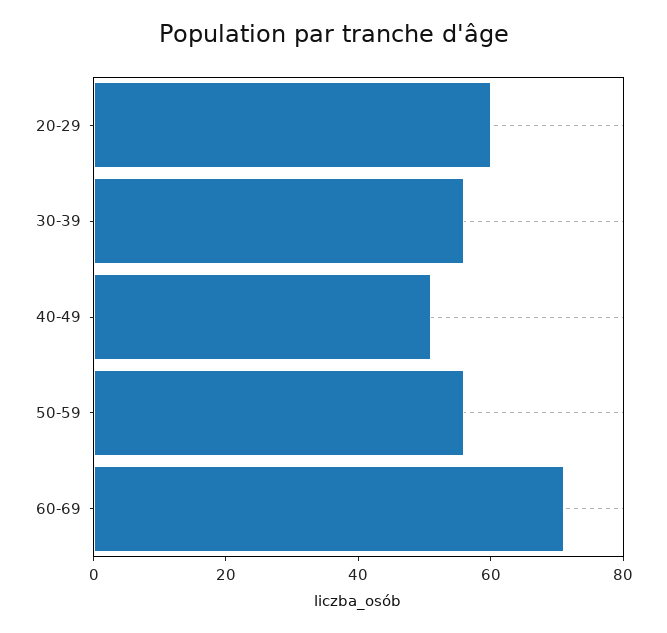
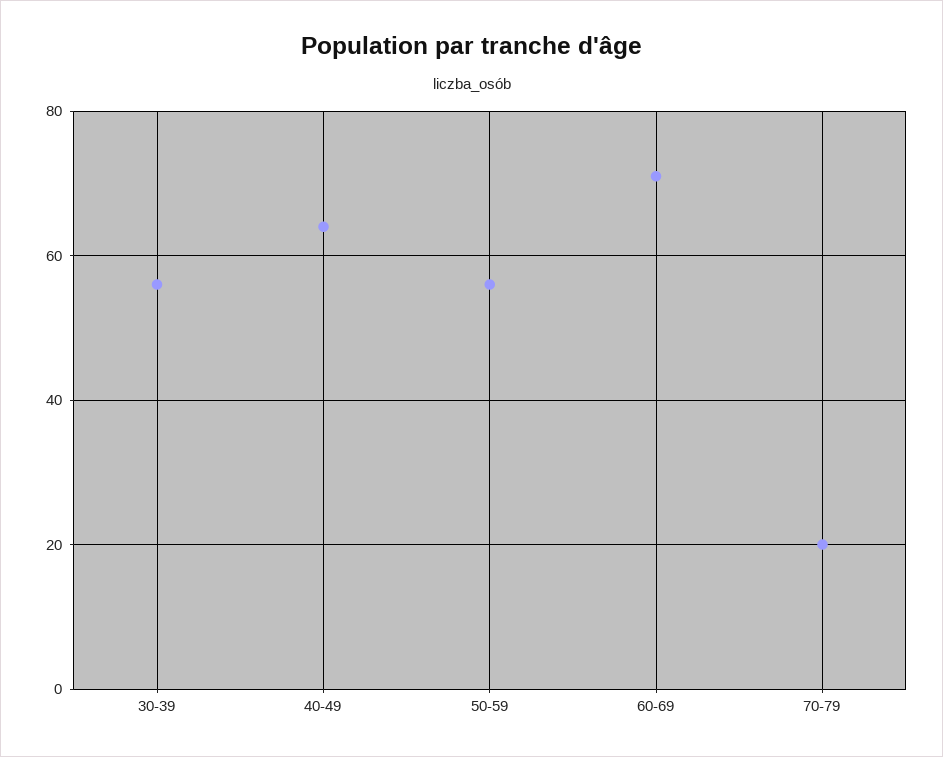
20-29: 60 -> none
40-49: 50 -> 65
70-79: none -> 20

